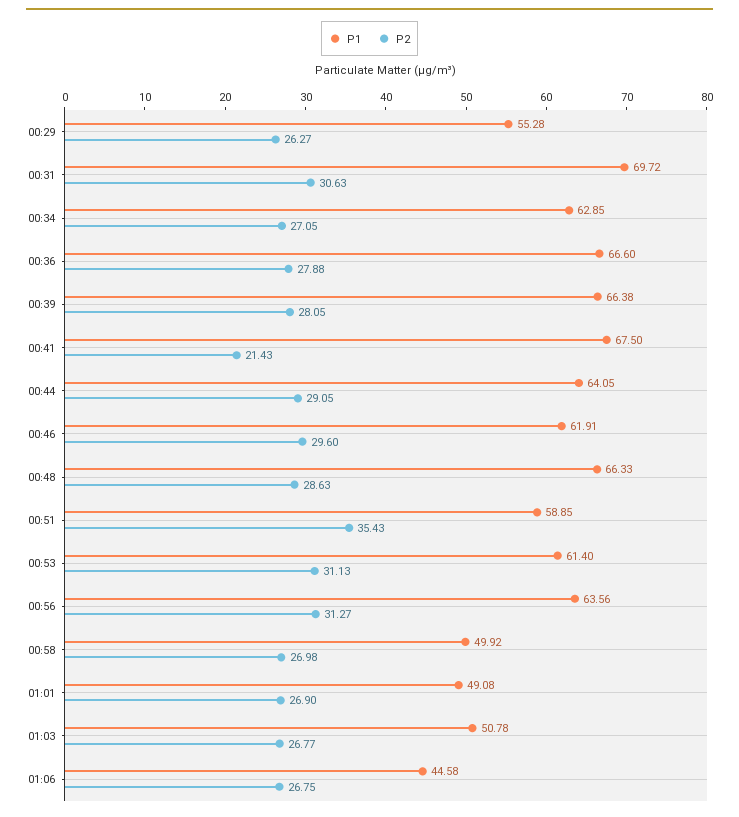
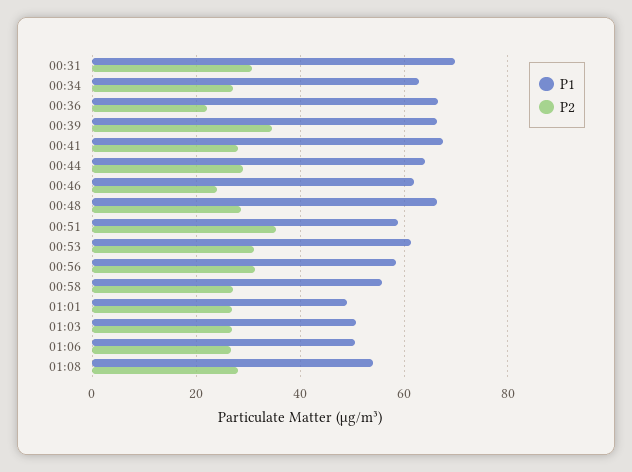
P1, 00:29: 55.28 -> none
P2, 00:29: 26.27 -> none
P2, 00:36: 27.88 -> 22
P2, 00:39: 28.05 -> 34
P2, 00:41: 21.43 -> 28
P2, 00:46: 29.6 -> 24
P1, 00:56: 63.56 -> 58
P1, 00:58: 49.92 -> 56
P1, 01:06: 44.58 -> 50
P1, 01:08: none -> 54
P2, 01:08: none -> 28

